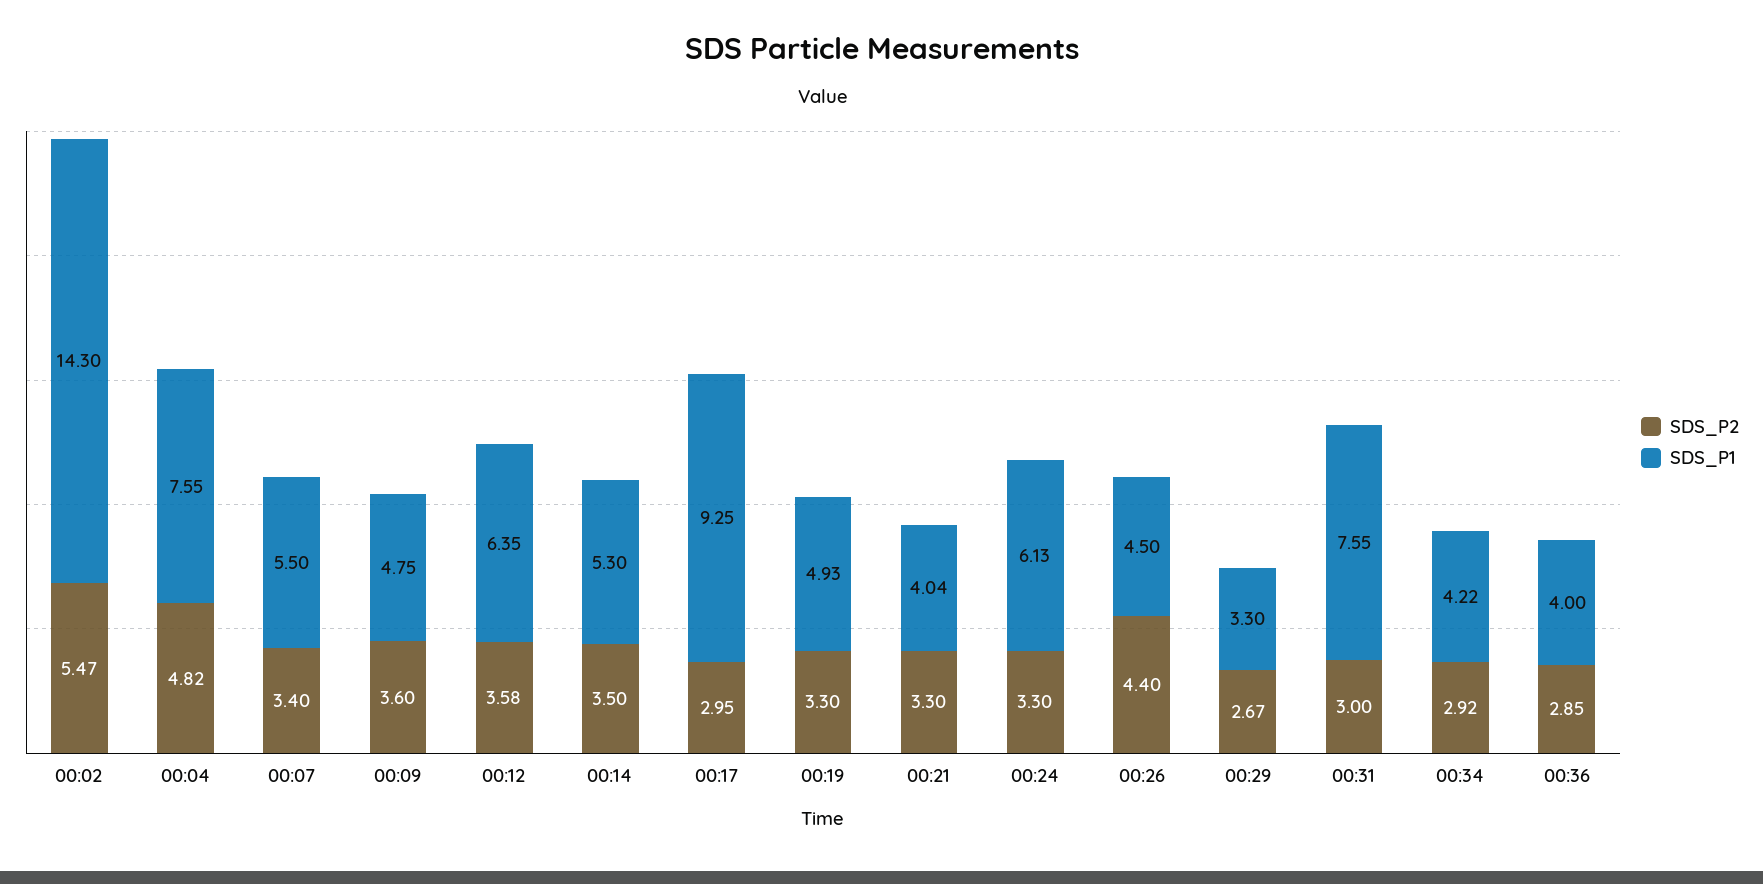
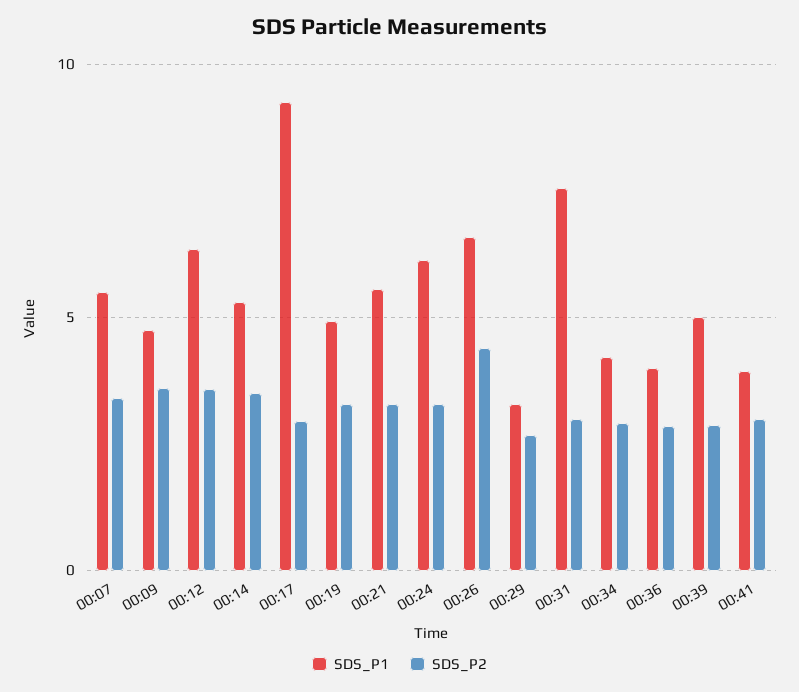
SDS_P2, 00:02: 5.47 -> none
SDS_P1, 00:02: 14.3 -> none
SDS_P2, 00:04: 4.82 -> none
SDS_P1, 00:04: 7.55 -> none
SDS_P1, 00:21: 4.04 -> 5.5
SDS_P1, 00:26: 4.5 -> 6.5
SDS_P1, 00:39: none -> 5
SDS_P2, 00:39: none -> 3
SDS_P1, 00:41: none -> 4
SDS_P2, 00:41: none -> 3

